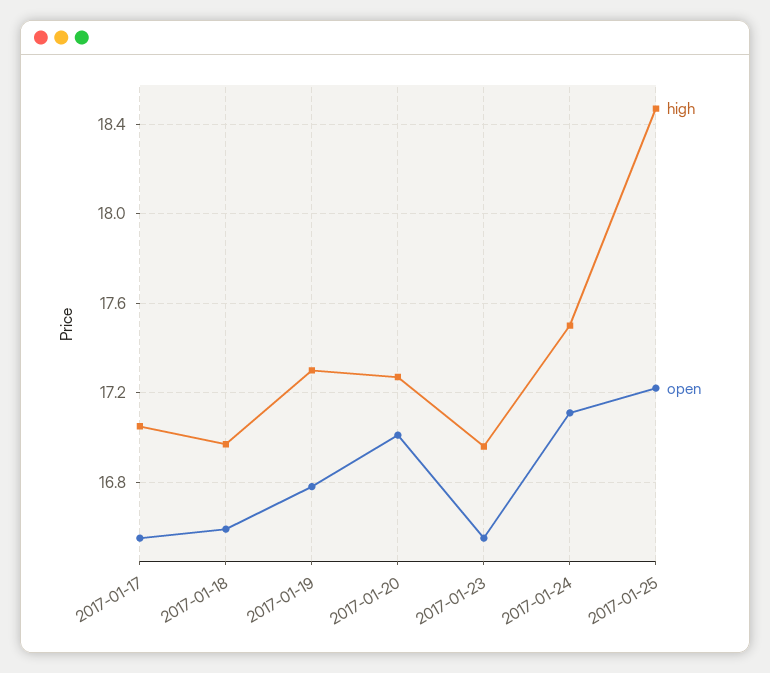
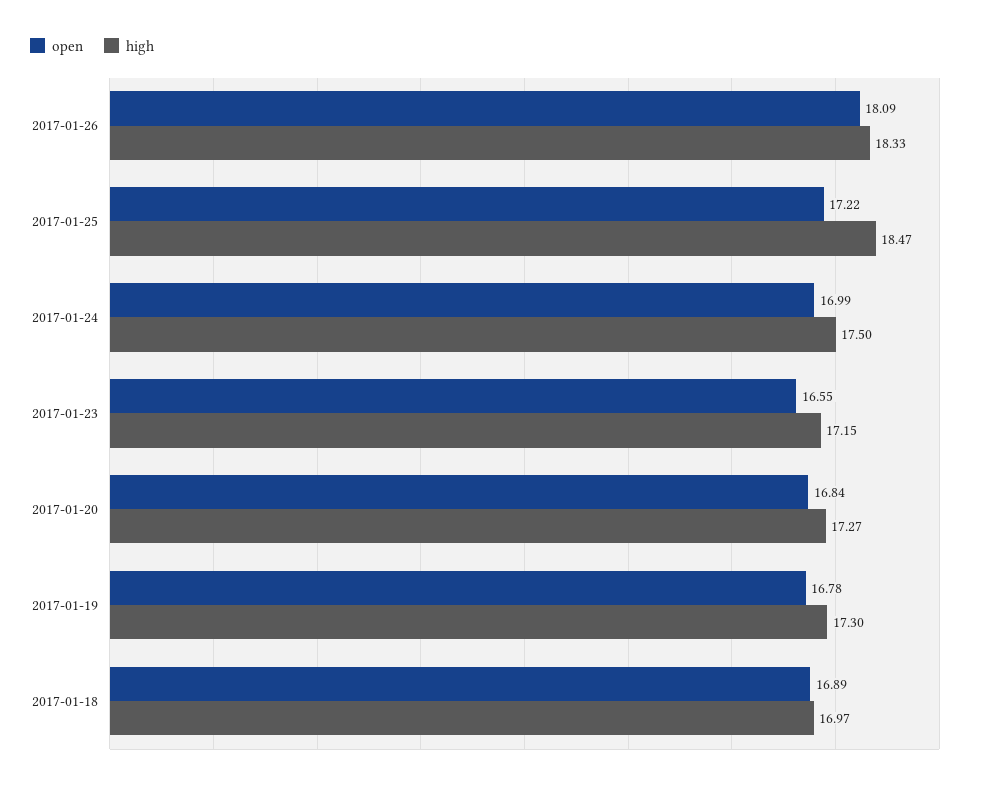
high, 2017-01-17: 17.05 -> none
open, 2017-01-17: 16.55 -> none
open, 2017-01-18: 16.6 -> 16.89
open, 2017-01-20: 17 -> 16.84
high, 2017-01-23: 16.95 -> 17.15
open, 2017-01-24: 17.1 -> 16.99
open, 2017-01-26: none -> 18.09
high, 2017-01-26: none -> 18.33

